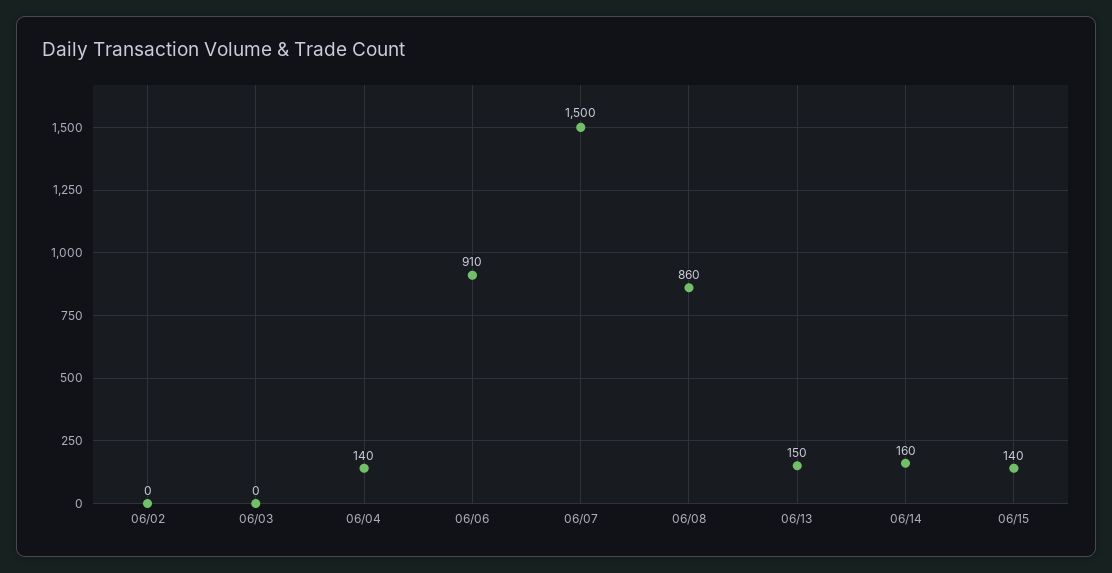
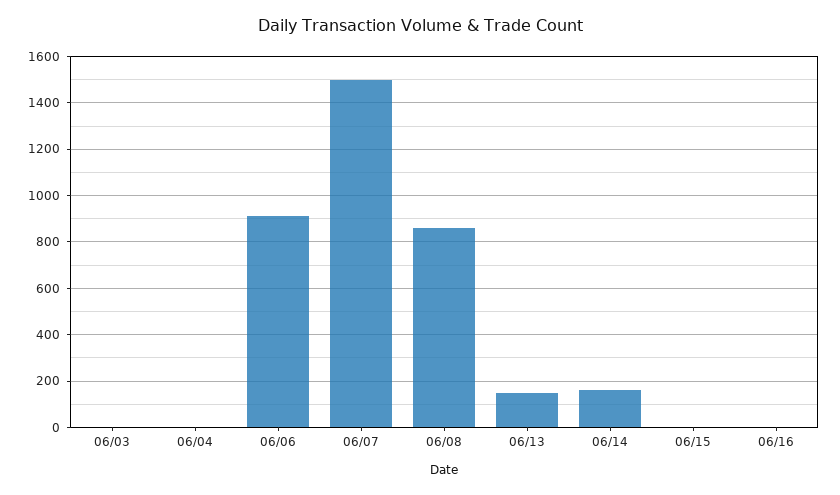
06/02: 0 -> none
06/04: 140 -> 0
06/15: 140 -> 0
06/16: none -> 0

